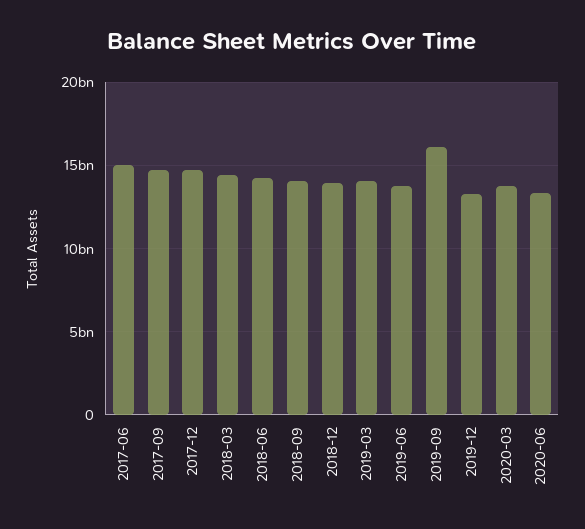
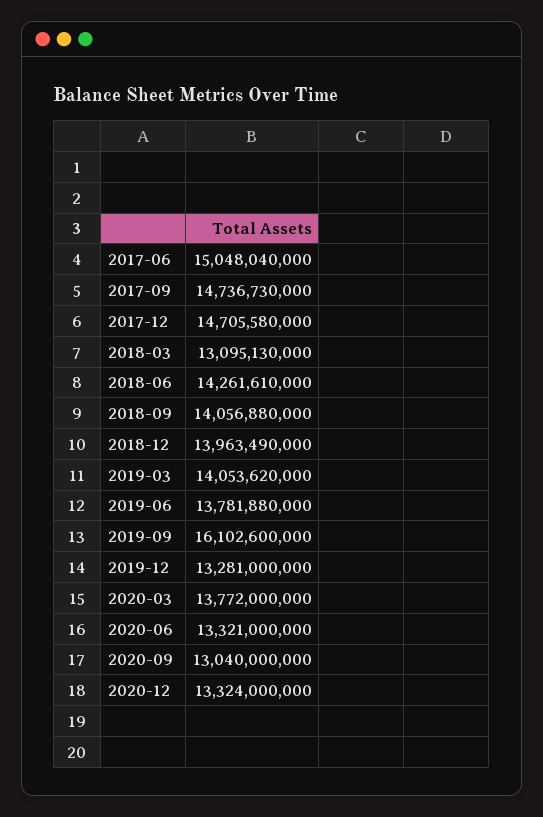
2018-03: 14500000000 -> 13095130000
2020-09: none -> 13040000000
2020-12: none -> 13324000000

